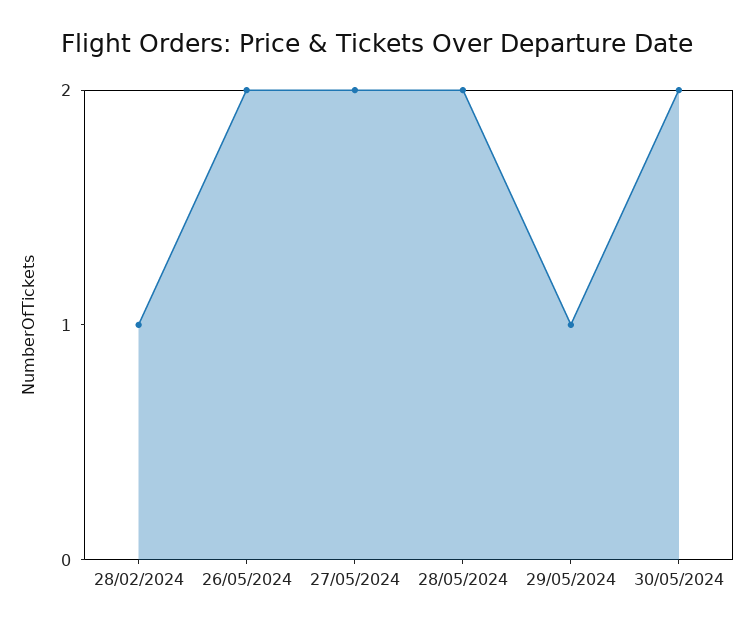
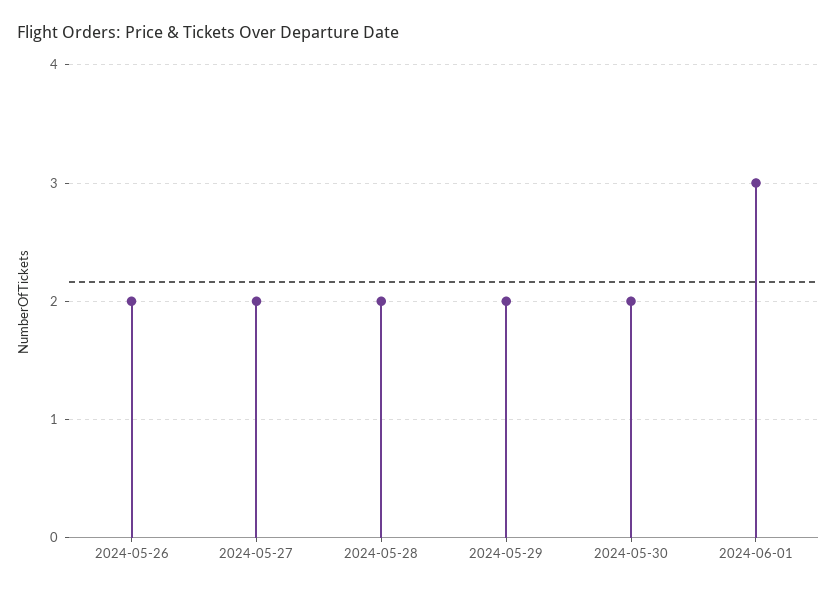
28/02/2024: 1 -> none
29/05/2024: 1 -> 2
2024-06-01: none -> 3

